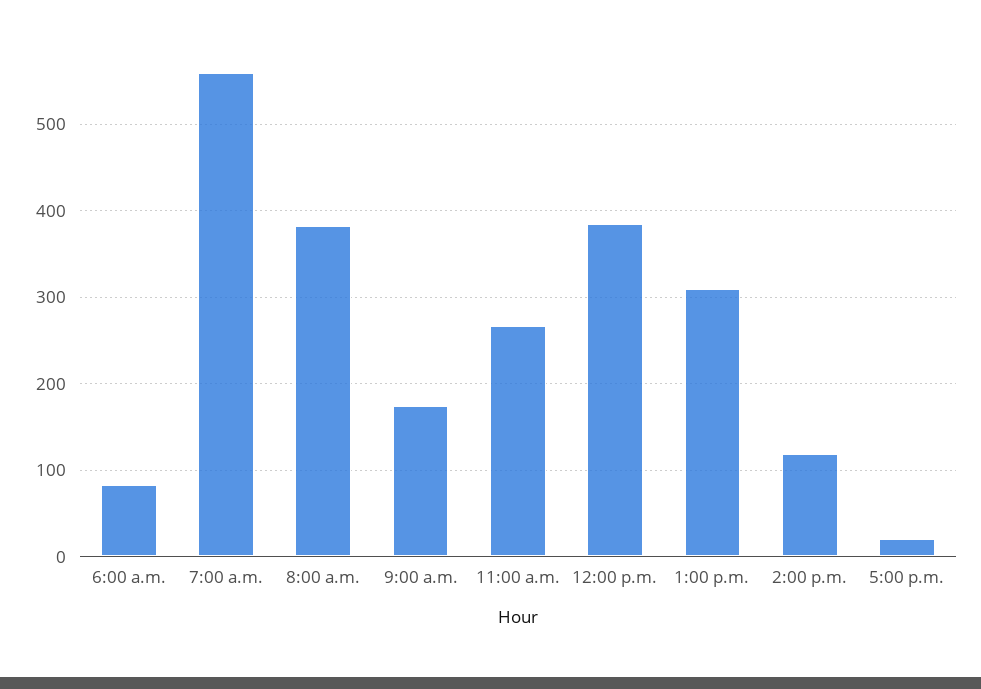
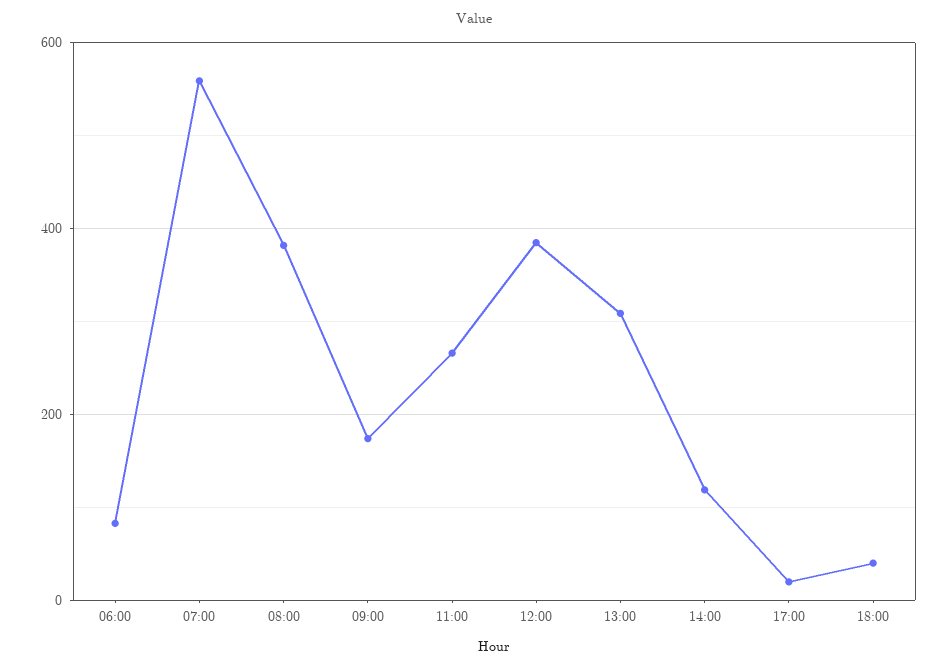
18:00: none -> 40

